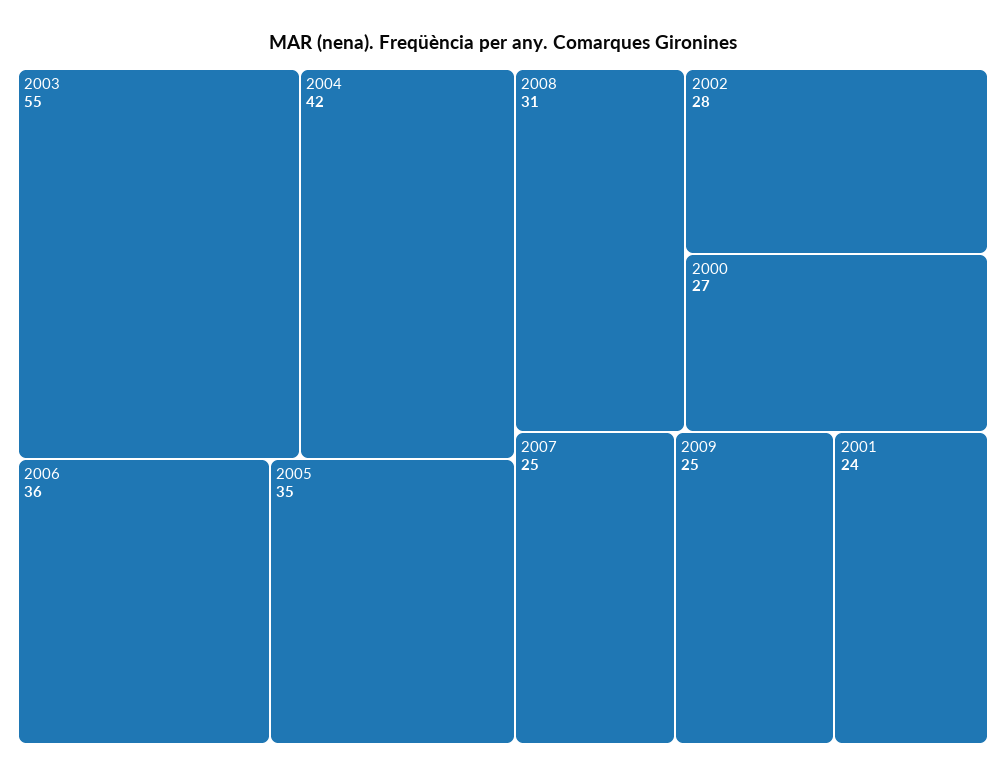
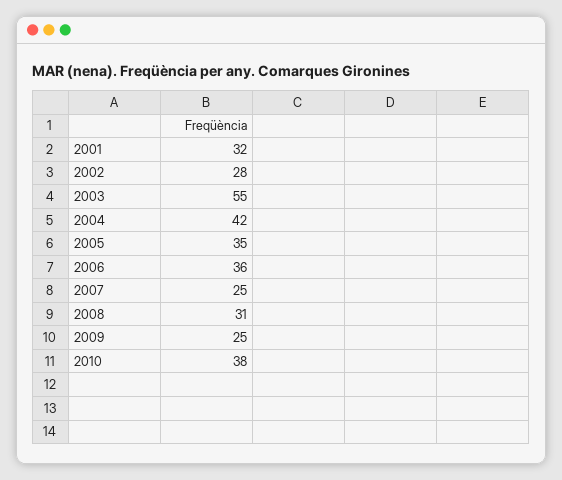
2000: 27 -> none
2001: 24 -> 32
2010: none -> 38

